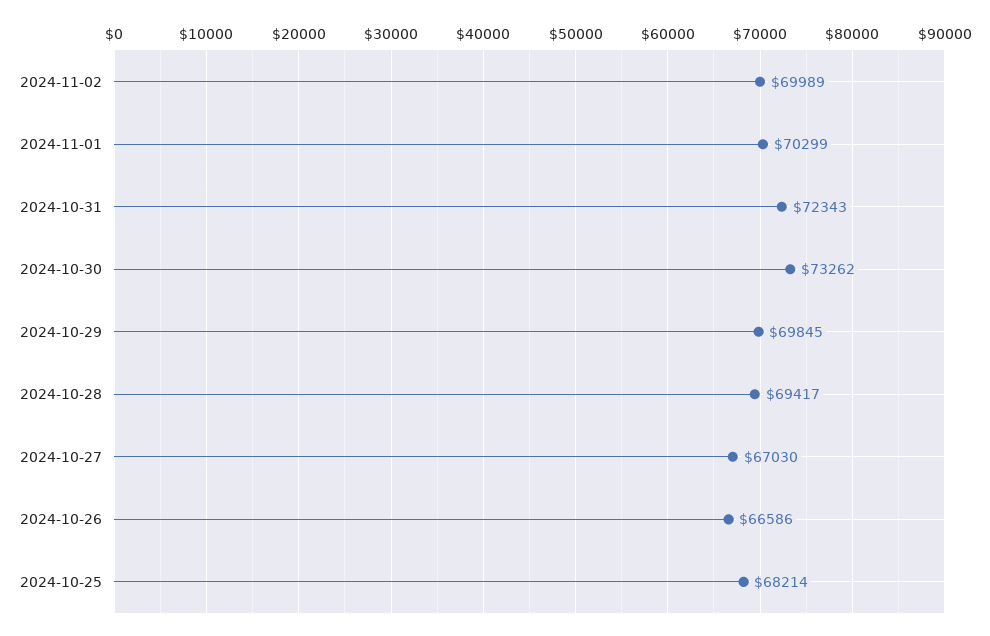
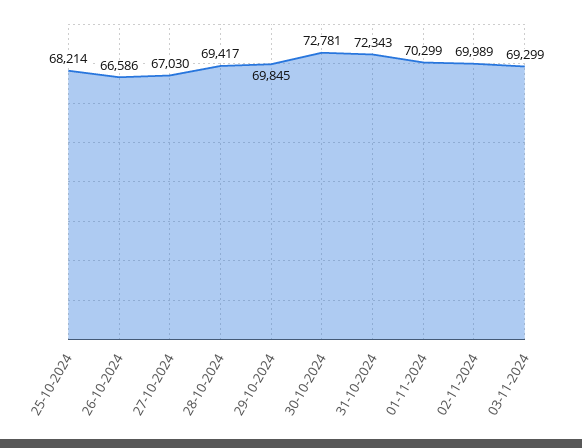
2024-10-30: 73262 -> 72781
03-11-2024: none -> 69299

